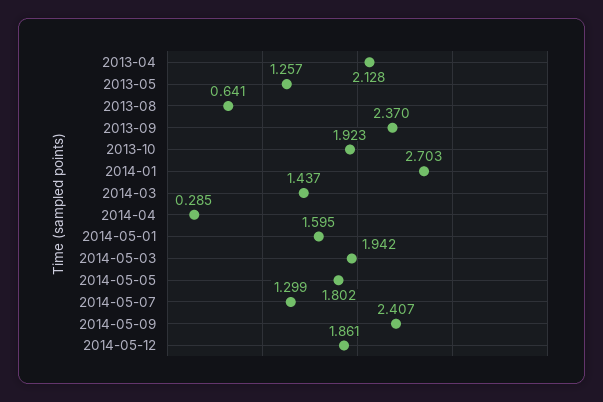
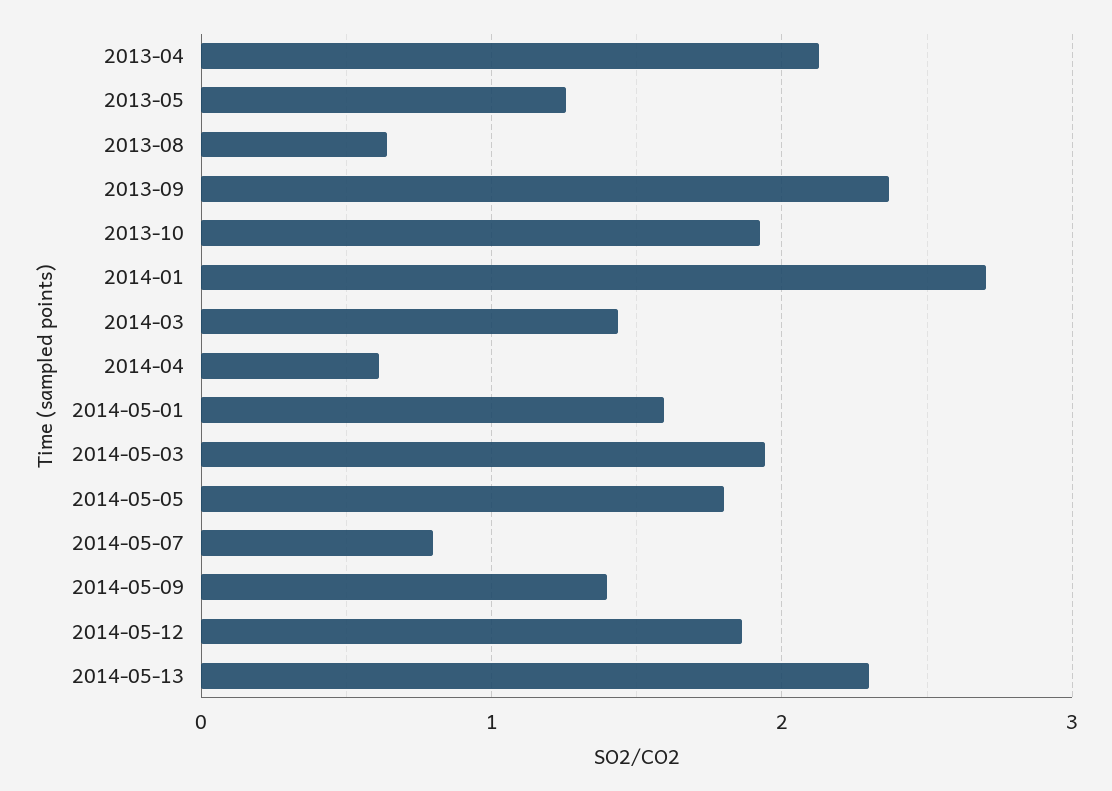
2014-04: 0.285 -> 0.6
2014-05-07: 1.299 -> 0.8
2014-05-09: 2.407 -> 1.4
2014-05-13: none -> 2.3

